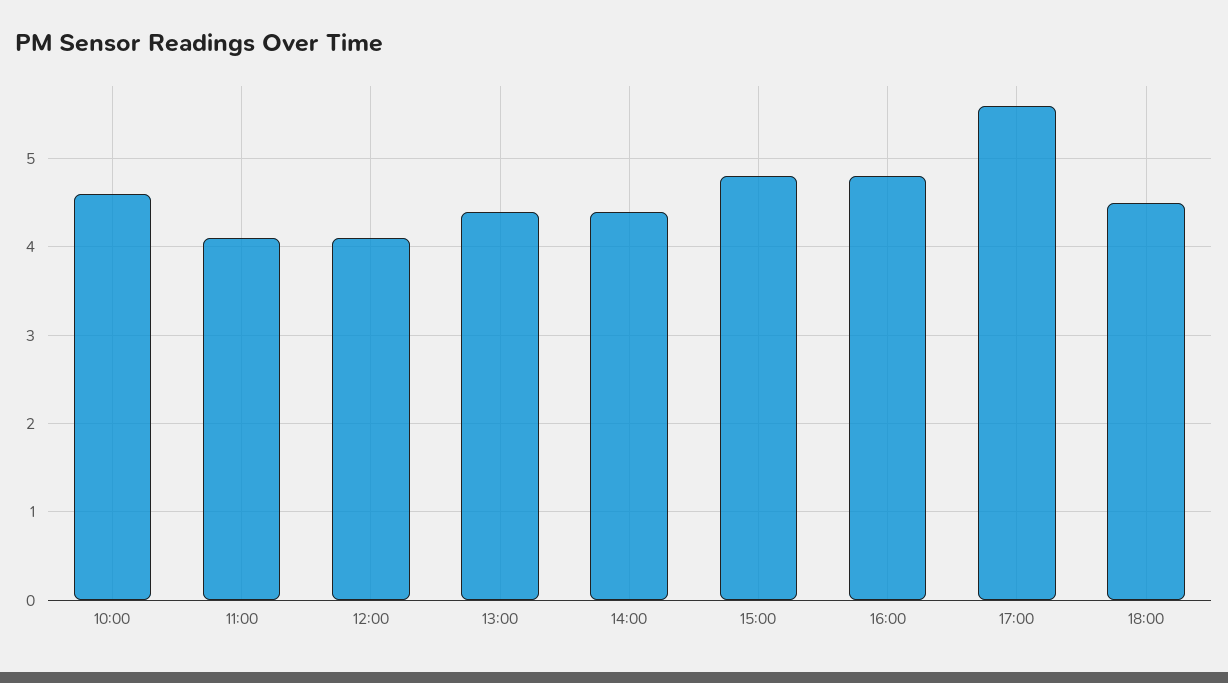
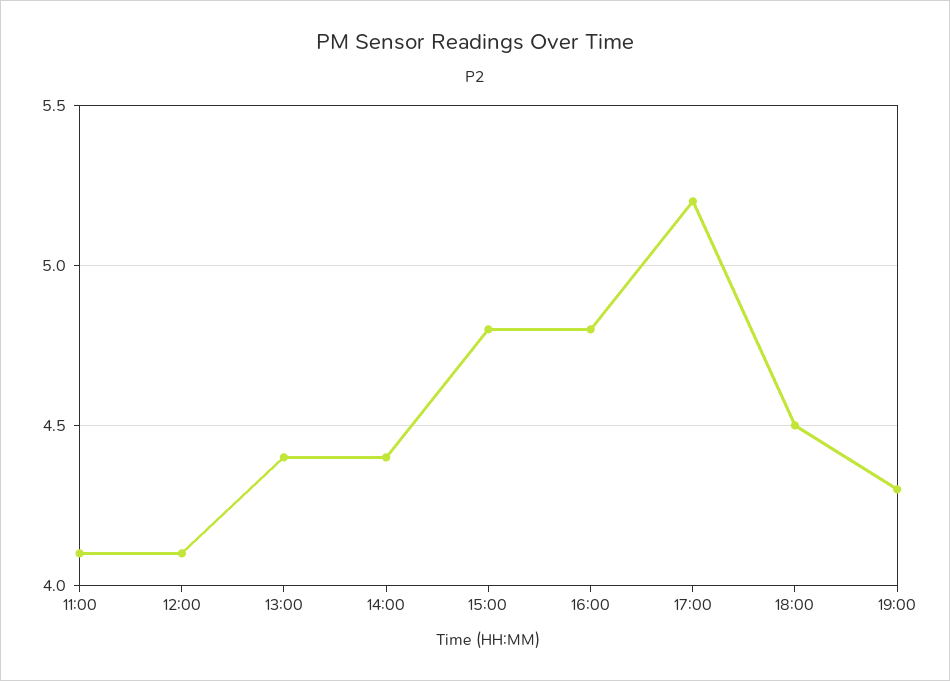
10:00: 4.6 -> none
17:00: 5.6 -> 5.2
19:00: none -> 4.3

